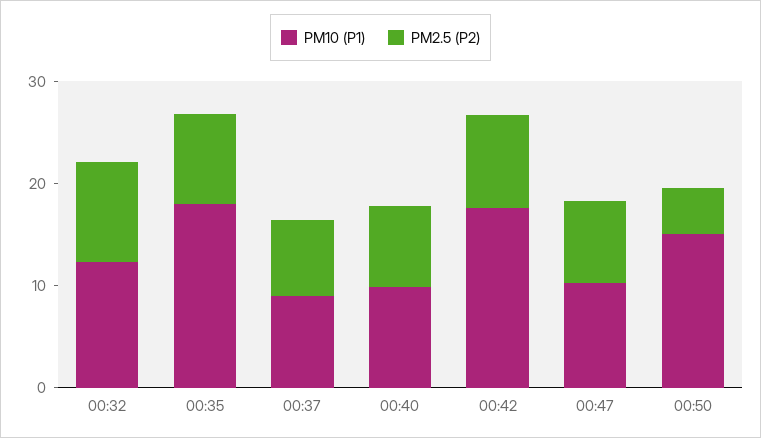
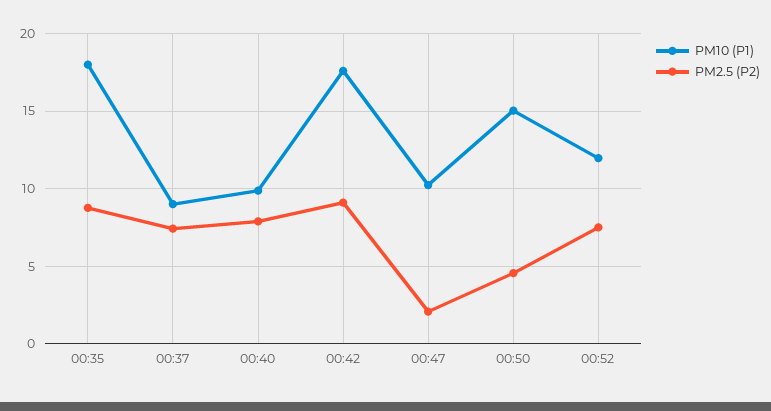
PM10 (P1), 00:32: 12 -> none
PM2.5 (P2), 00:32: 10 -> none
PM2.5 (P2), 00:47: 8 -> 2
PM10 (P1), 00:52: none -> 12
PM2.5 (P2), 00:52: none -> 7.5

